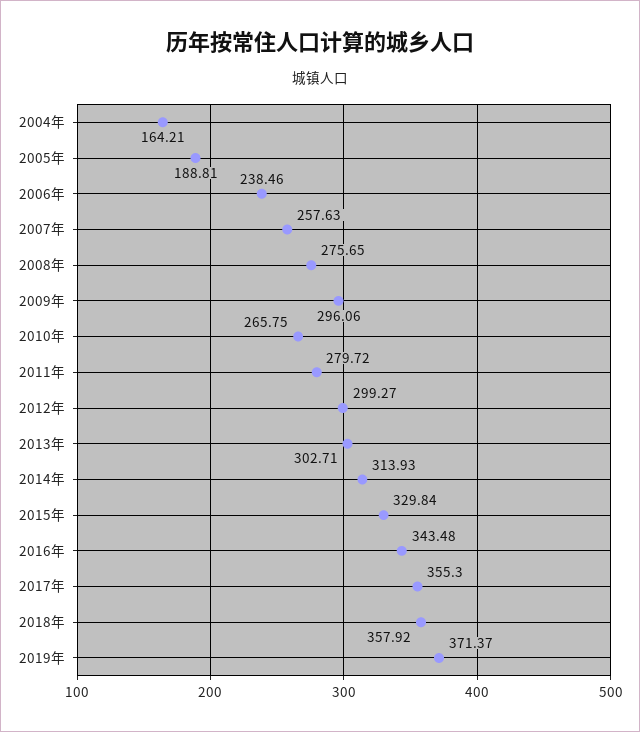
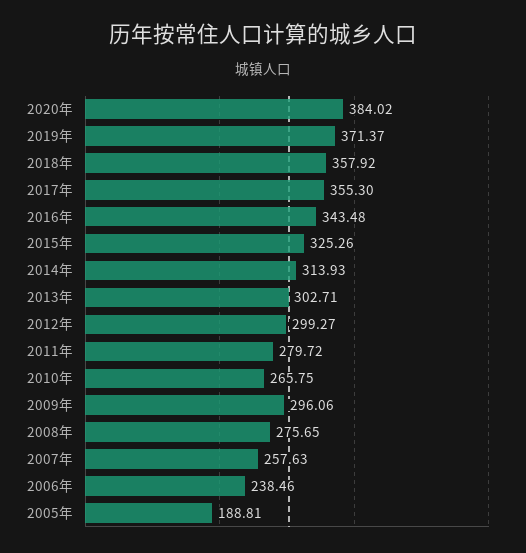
2004年: 164.21 -> none
2015年: 329.84 -> 325.26
2020年: none -> 384.02

